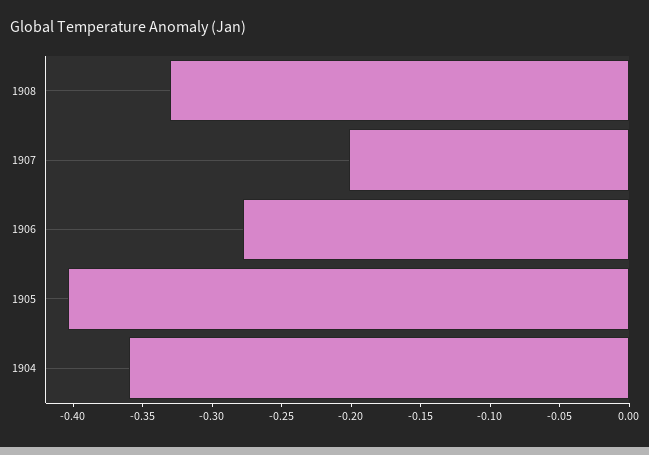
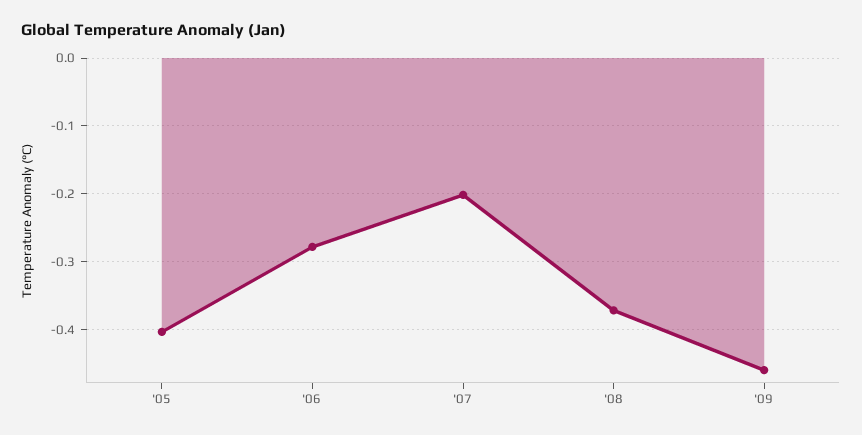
1908: -0.33 -> -0.37
1904: -0.36 -> none
'09: none -> -0.46

